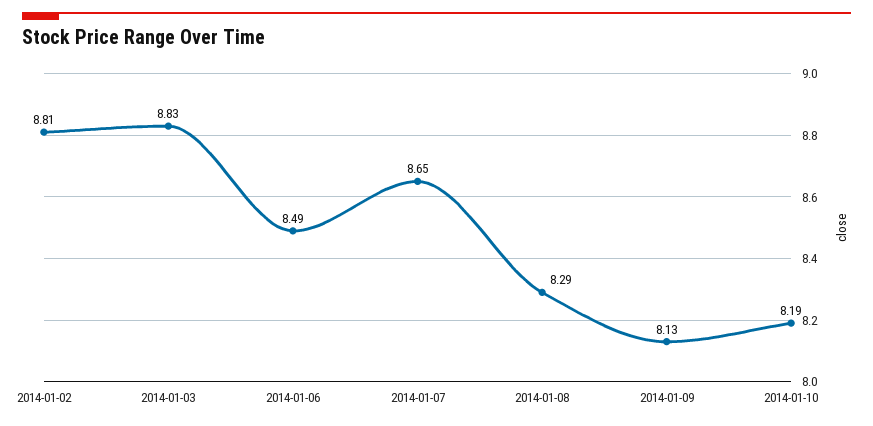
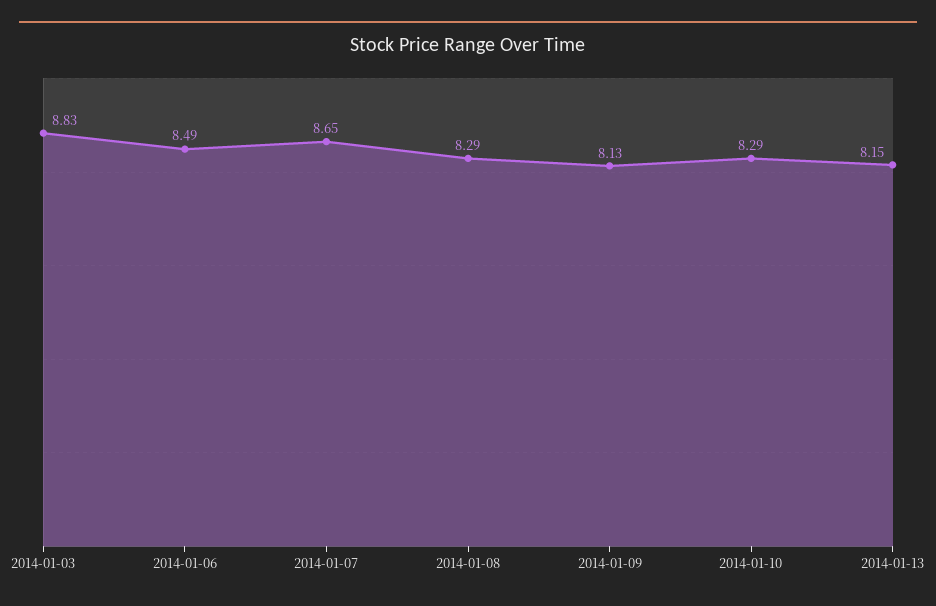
2014-01-02: 8.81 -> none
2014-01-10: 8.19 -> 8.29
2014-01-13: none -> 8.15

